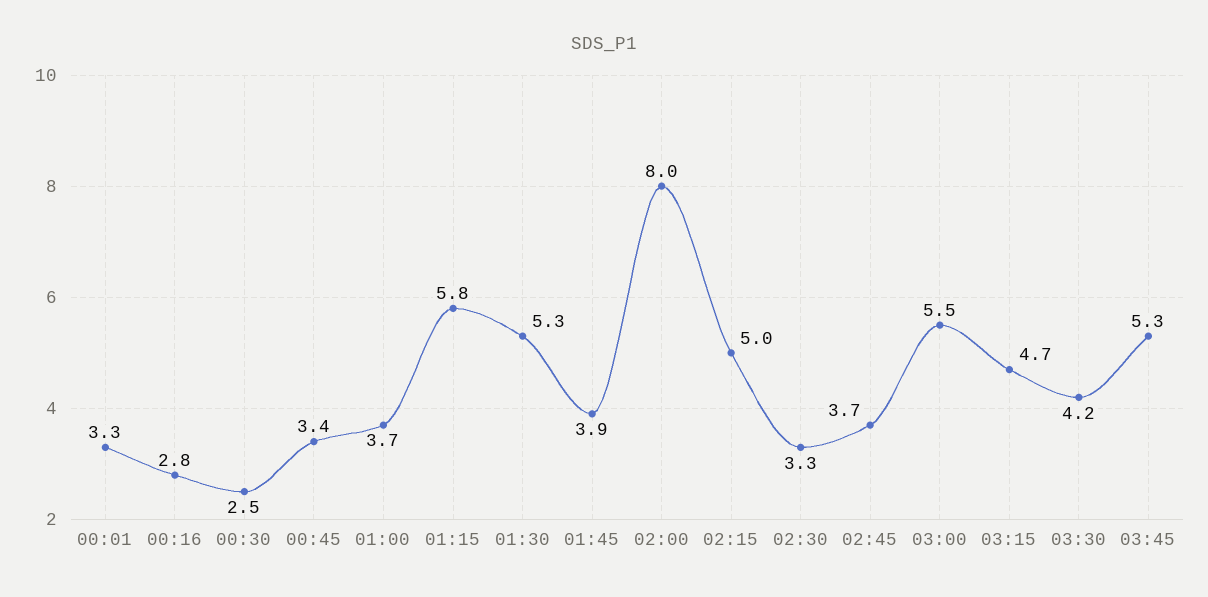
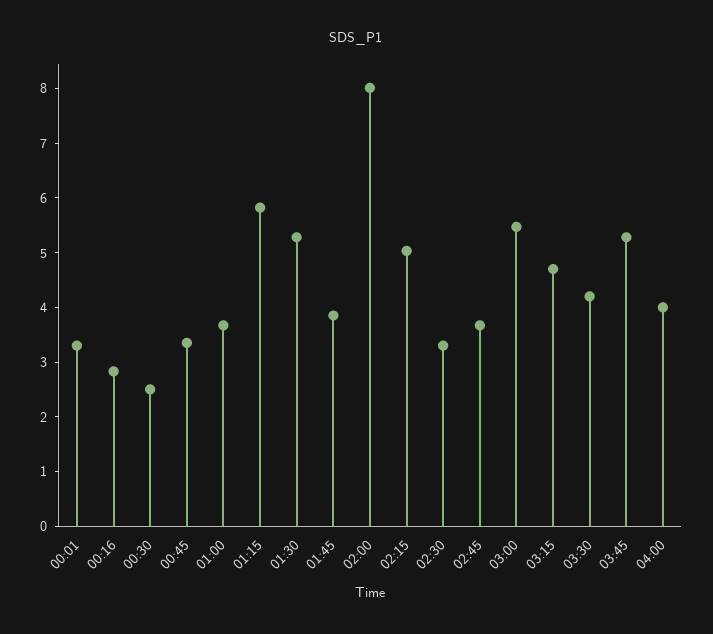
04:00: none -> 4

